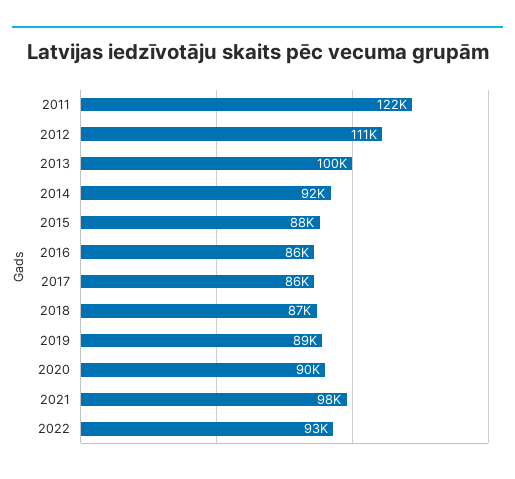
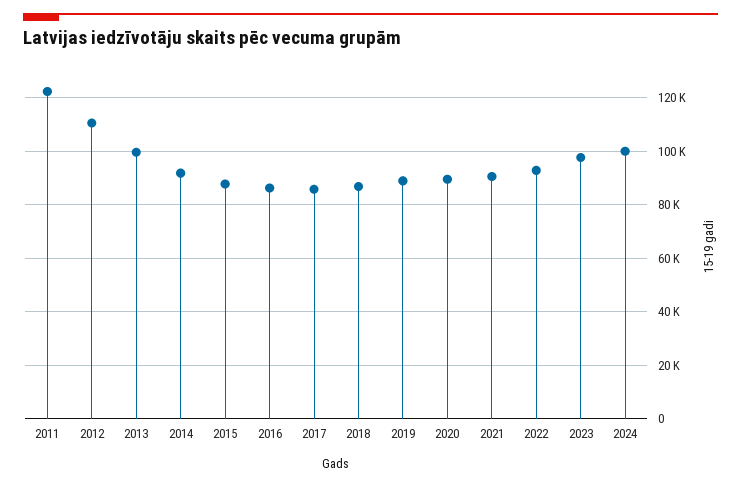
2021: 98000 -> 90000
2023: none -> 97500
2024: none -> 100000

